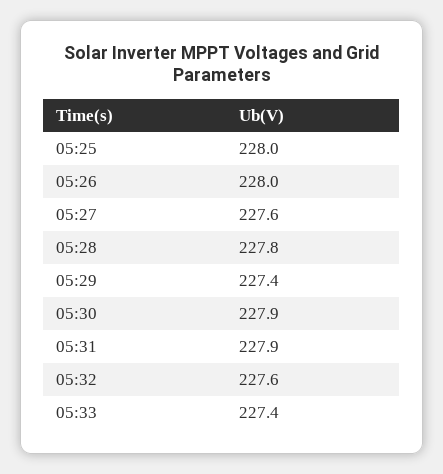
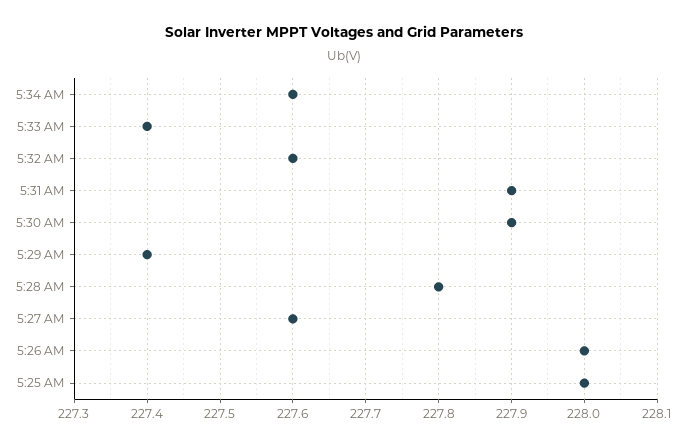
5:34 AM: none -> 227.6

